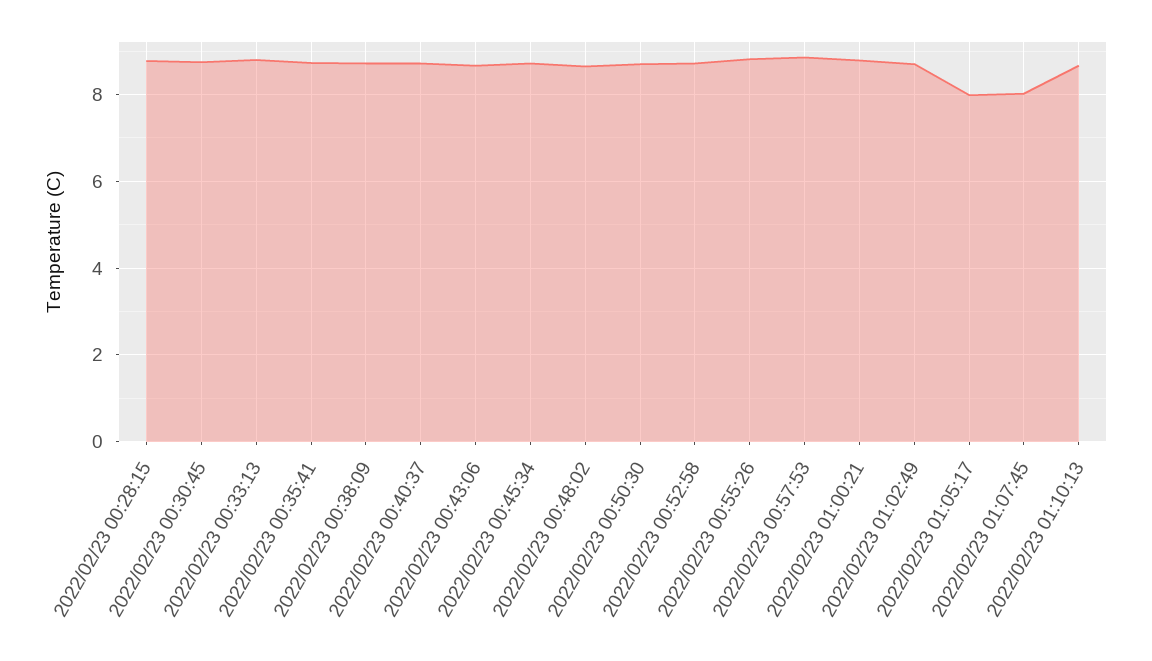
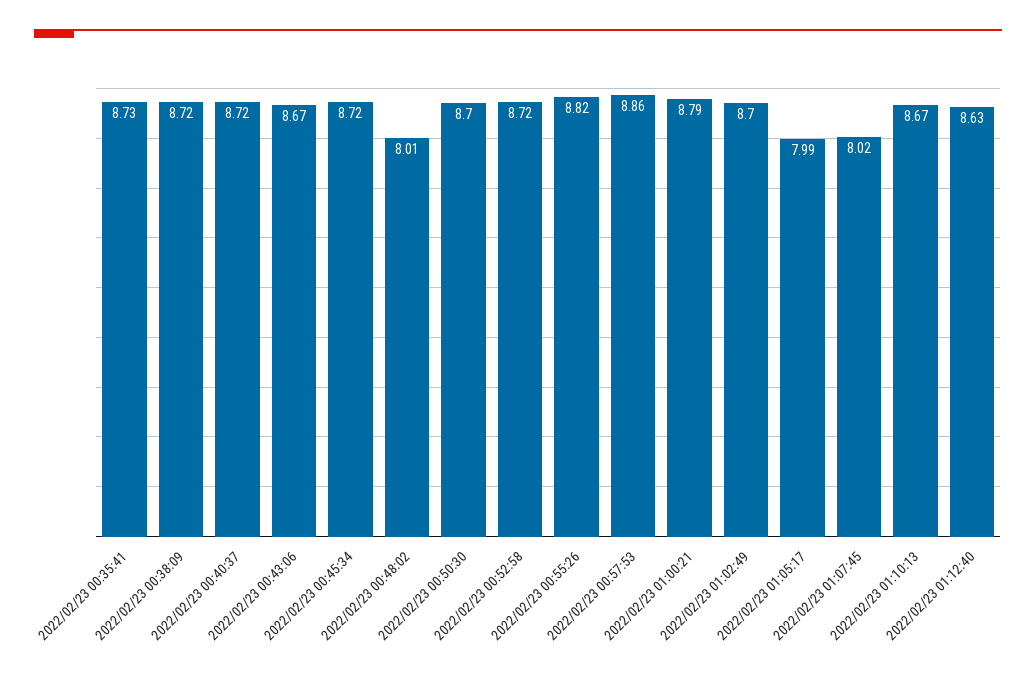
2022/02/23 00:28:15: 8.8 -> none
2022/02/23 00:30:45: 8.8 -> none
2022/02/23 00:33:13: 8.8 -> none
2022/02/23 00:48:02: 8.6 -> 8.01
2022/02/23 01:12:40: none -> 8.63

